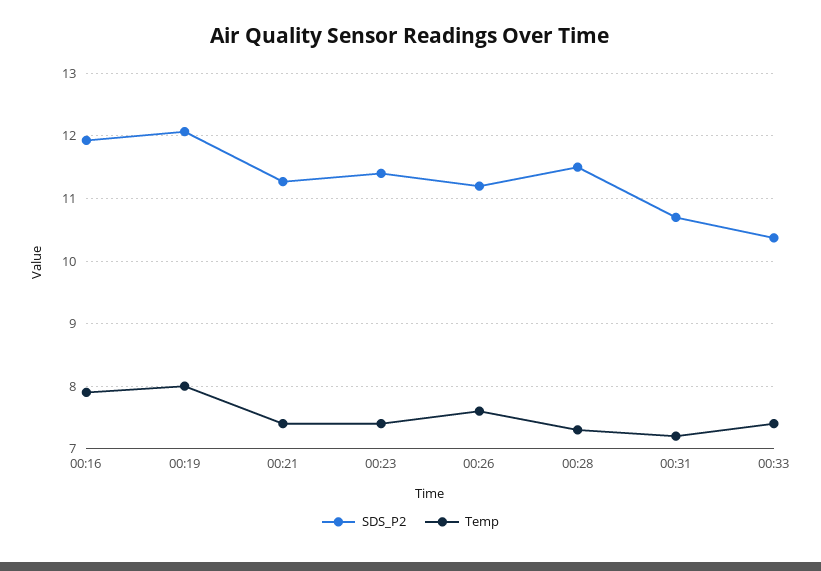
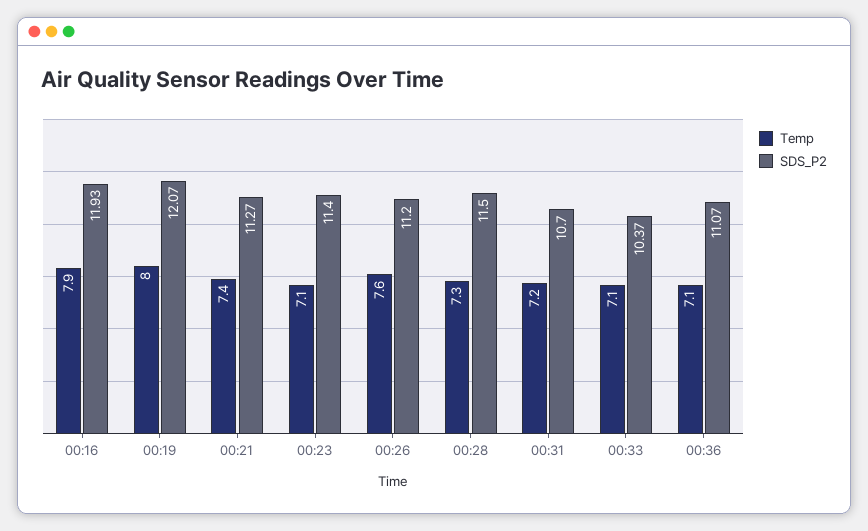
Temp, 00:23: 7.4 -> 7.1
Temp, 00:33: 7.4 -> 7.1
Temp, 00:36: none -> 7.1
SDS_P2, 00:36: none -> 11.07

